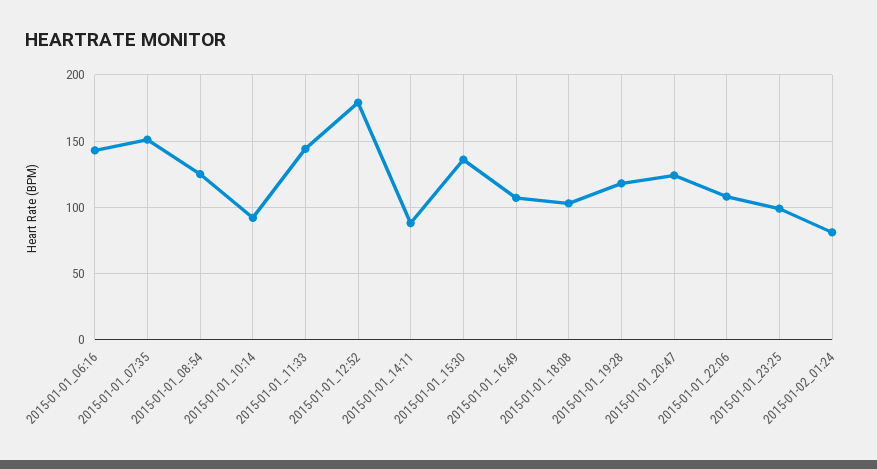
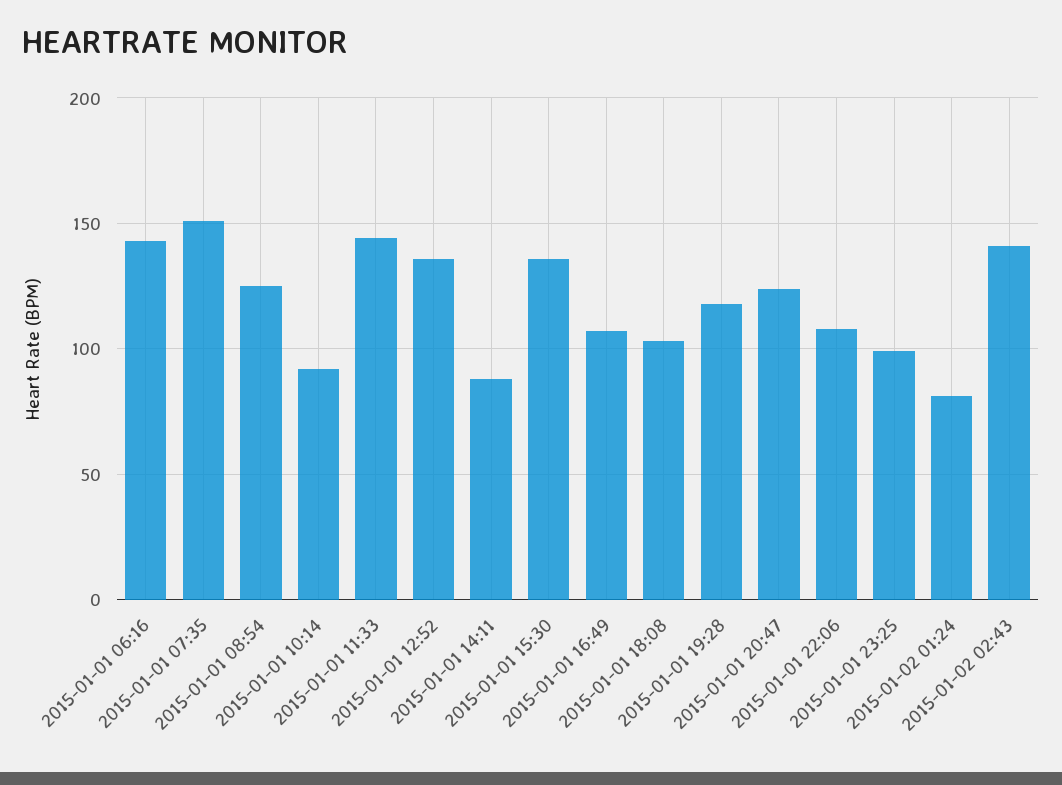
2015-01-01_12:52: 180 -> 135
2015-01-02 02:43: none -> 140

